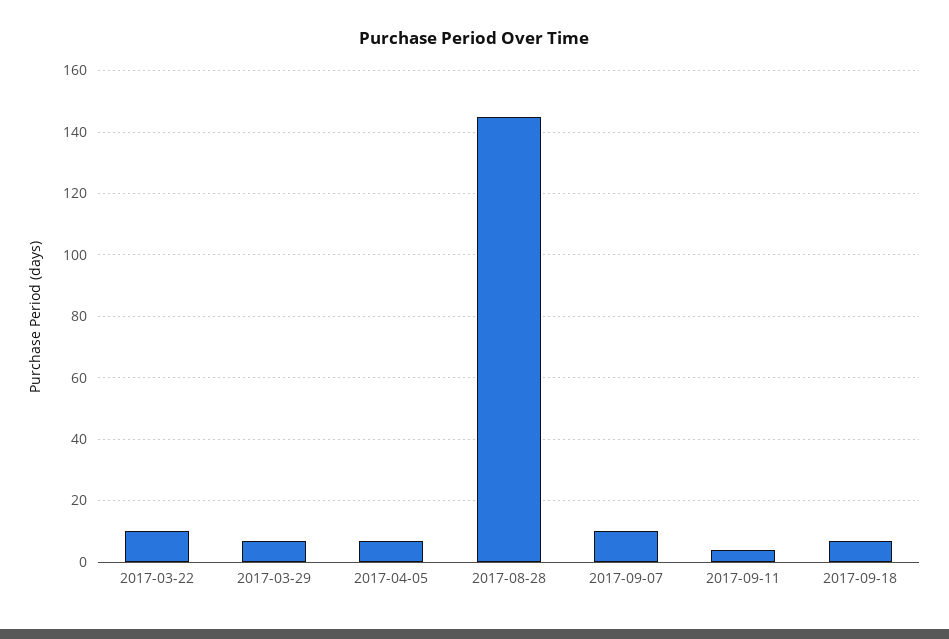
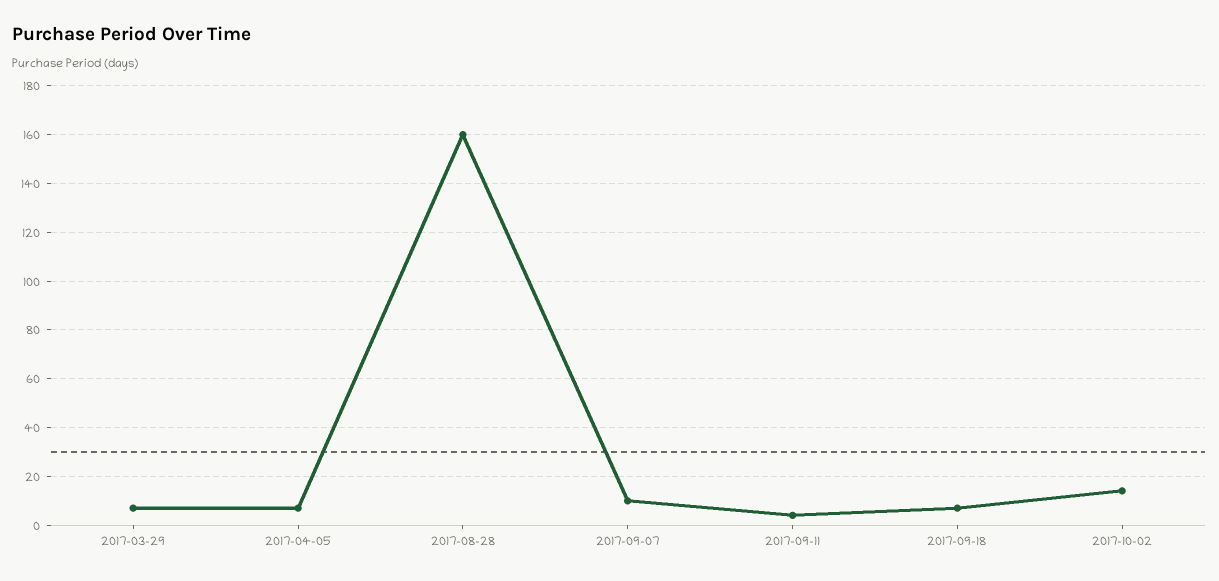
2017-03-22: 10 -> none
2017-08-28: 145 -> 160
2017-10-02: none -> 15

